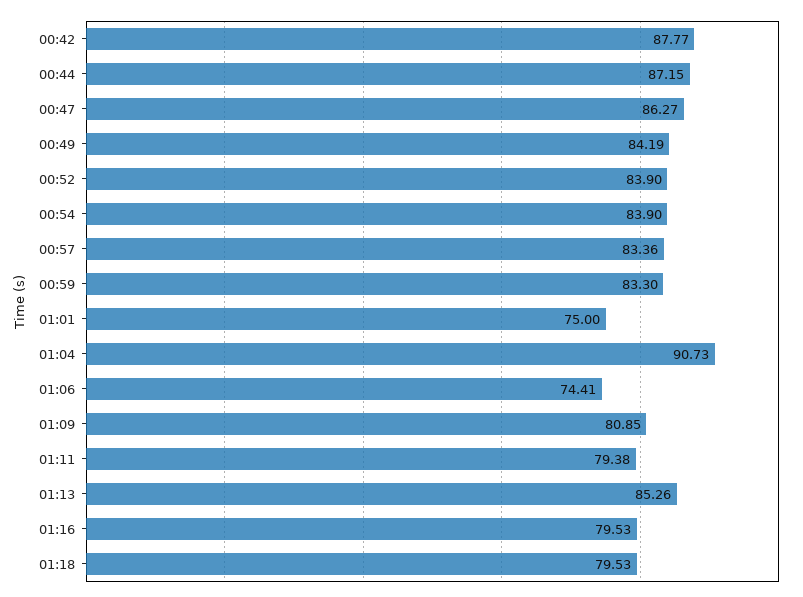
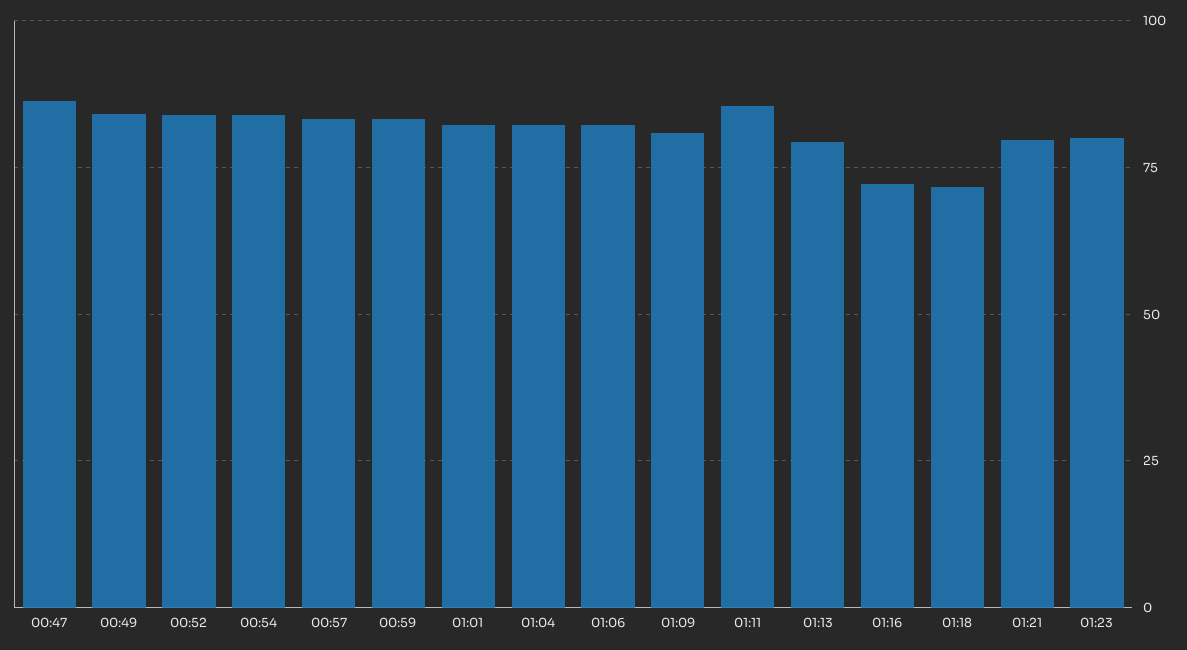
00:42: 87.77 -> none
00:44: 87.15 -> none
01:01: 75 -> 82.5
01:04: 90.73 -> 82.5
01:06: 74.41 -> 82.5
01:11: 79.38 -> 85
01:13: 85.26 -> 80
01:16: 79.53 -> 72.5
01:18: 79.53 -> 72.5
01:21: none -> 80
01:23: none -> 80

